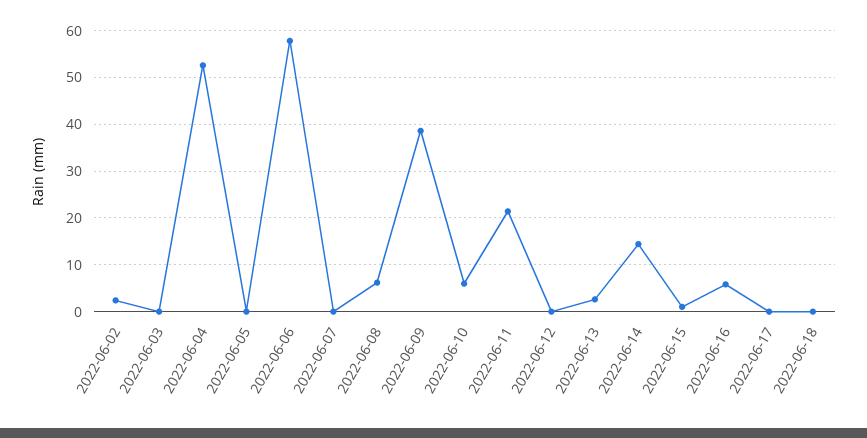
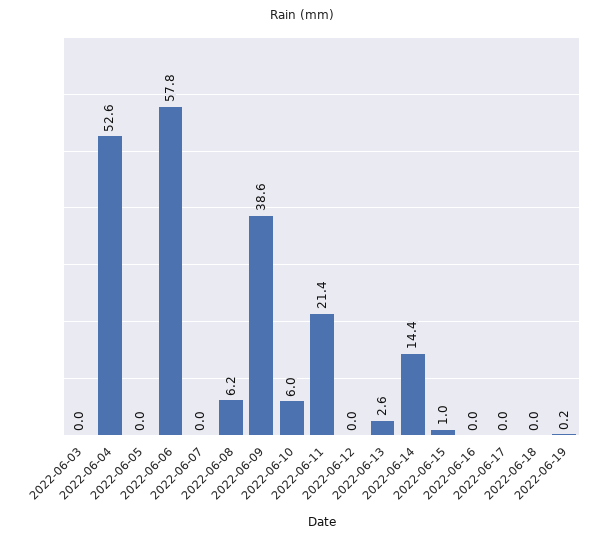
2022-06-02: 2 -> none
2022-06-16: 6 -> 0
2022-06-19: none -> 0.2

